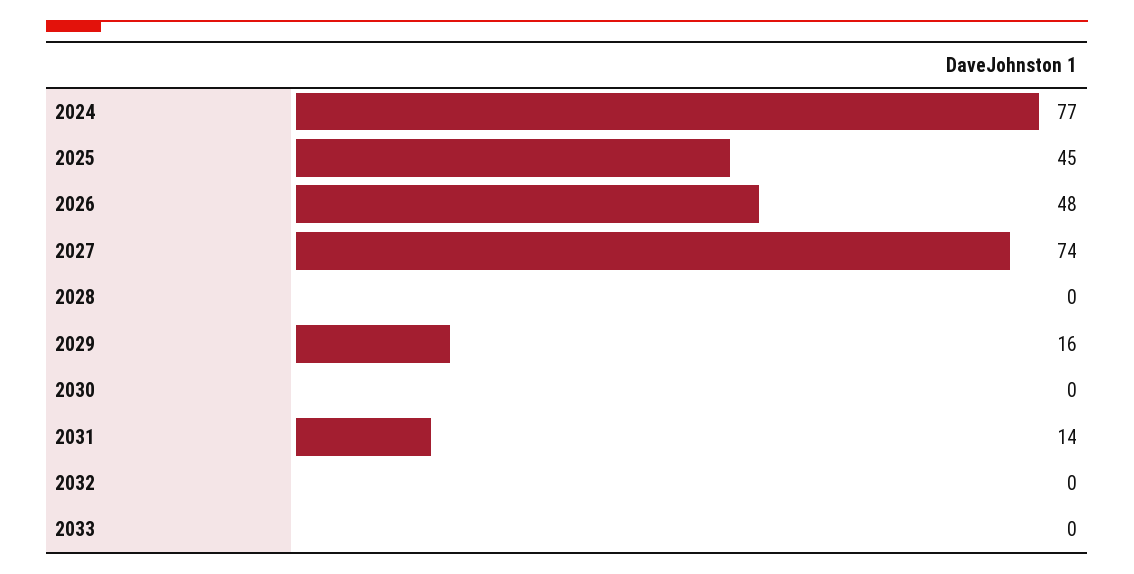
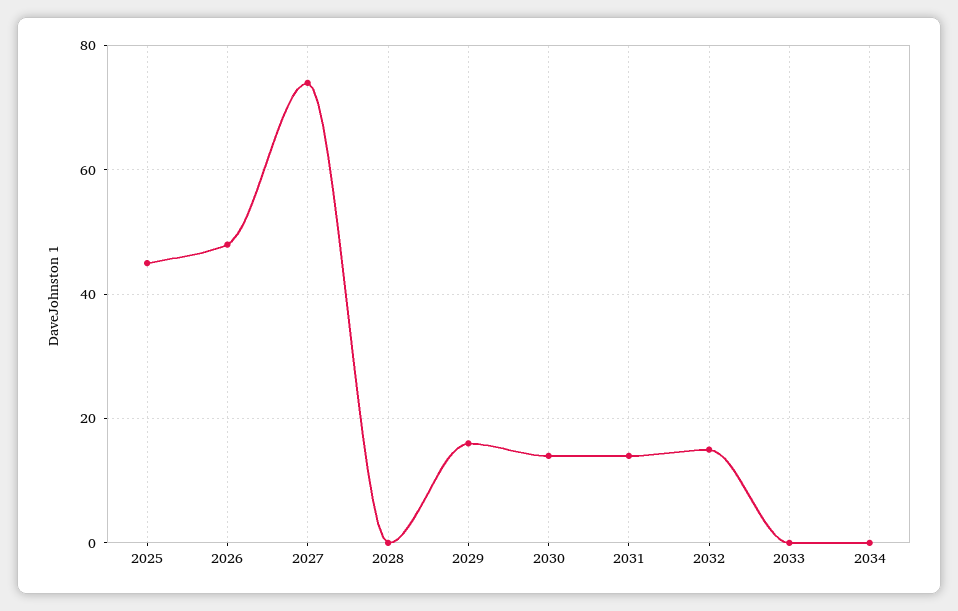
2024: 77 -> none
2030: 0 -> 15
2032: 0 -> 15
2034: none -> 0

